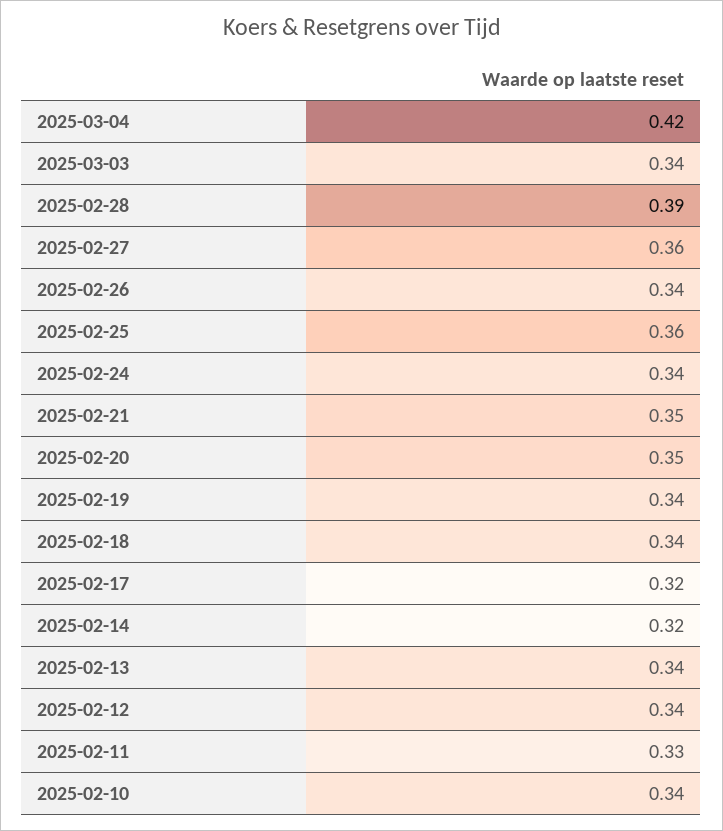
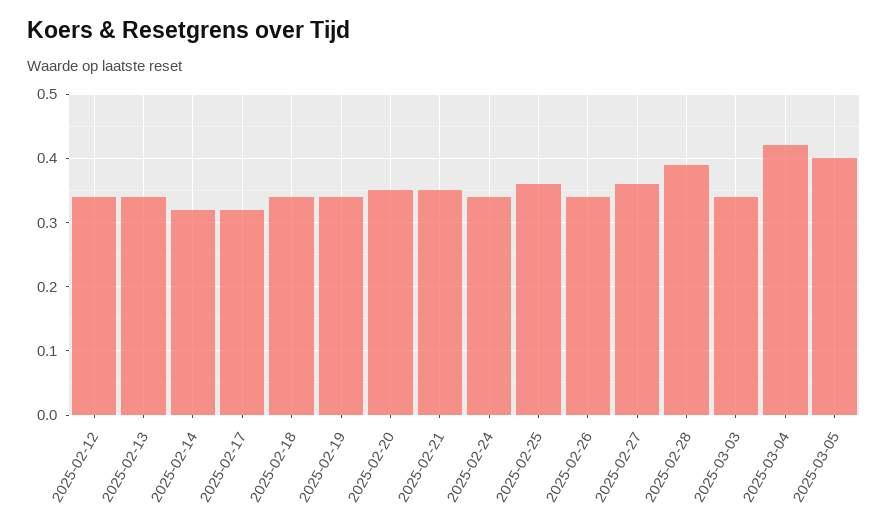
2025-02-11: 0.33 -> none
2025-02-10: 0.34 -> none
2025-03-05: none -> 0.4

